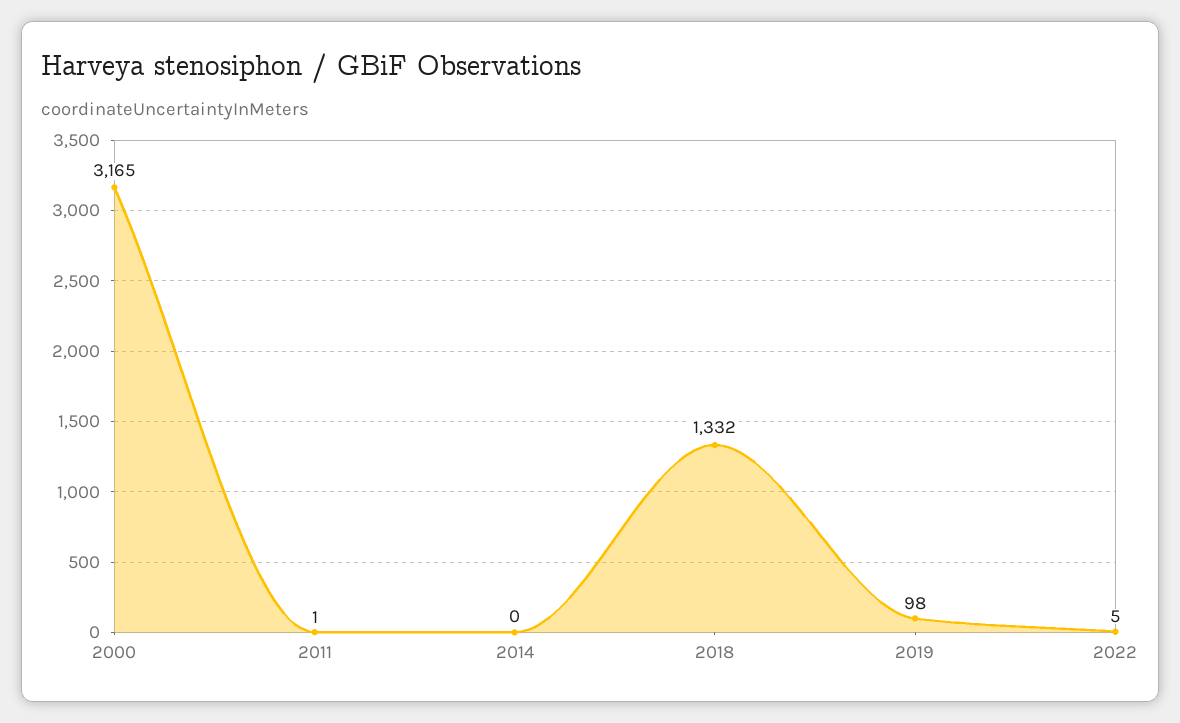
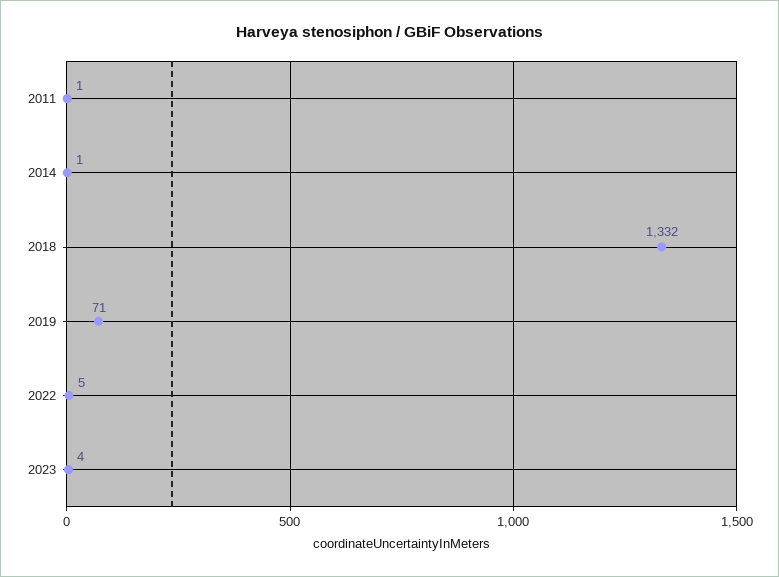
2000: 3165 -> none
2014: 0 -> 1
2019: 98 -> 71
2023: none -> 4

